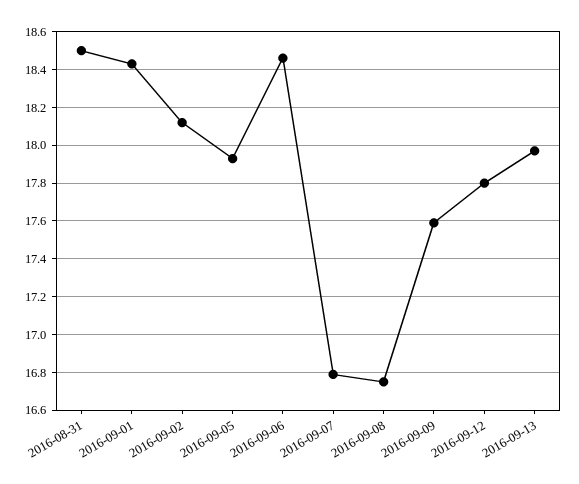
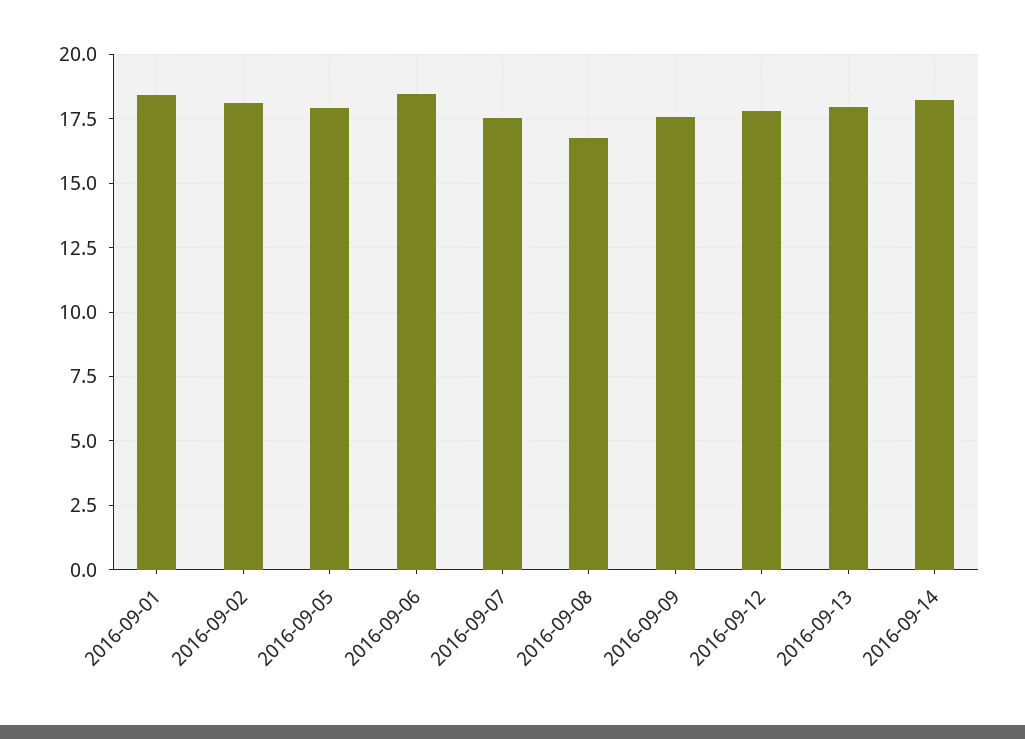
2016-08-31: 18.5 -> none
2016-09-07: 16.8 -> 17.5
2016-09-14: none -> 18.25

